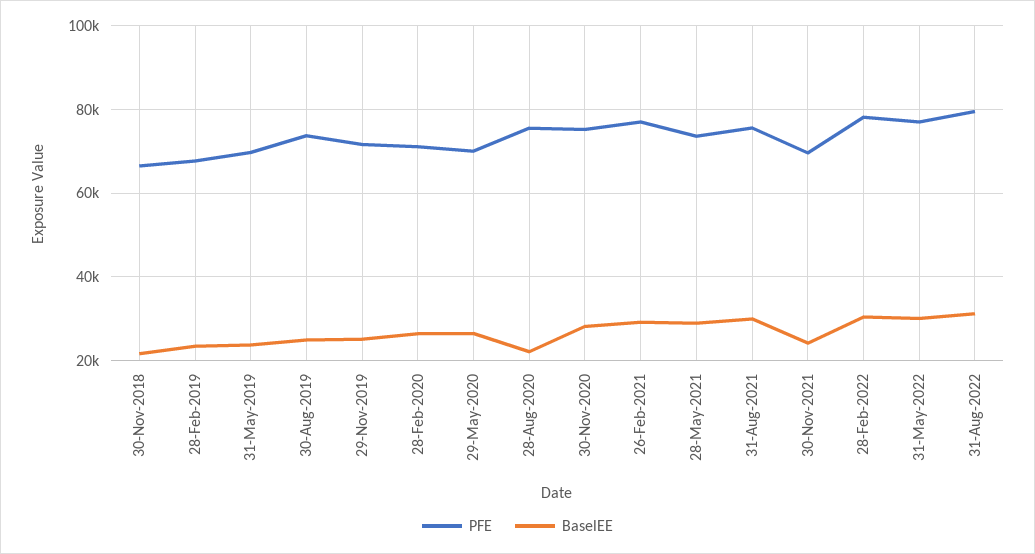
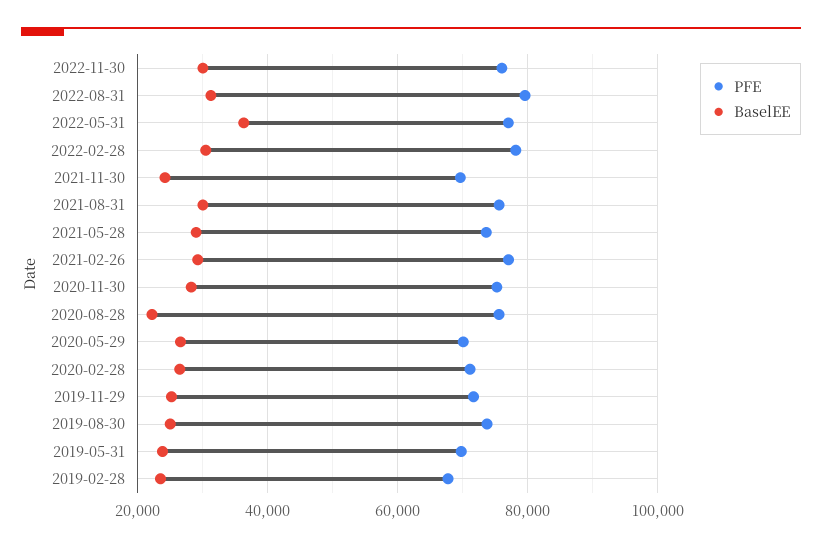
PFE, 30-Nov-2018: 66000 -> none
BaselEE, 30-Nov-2018: 22000 -> none
BaselEE, 31-May-2022: 30000 -> 36000
PFE, 2022-11-30: none -> 76000
BaselEE, 2022-11-30: none -> 30000

